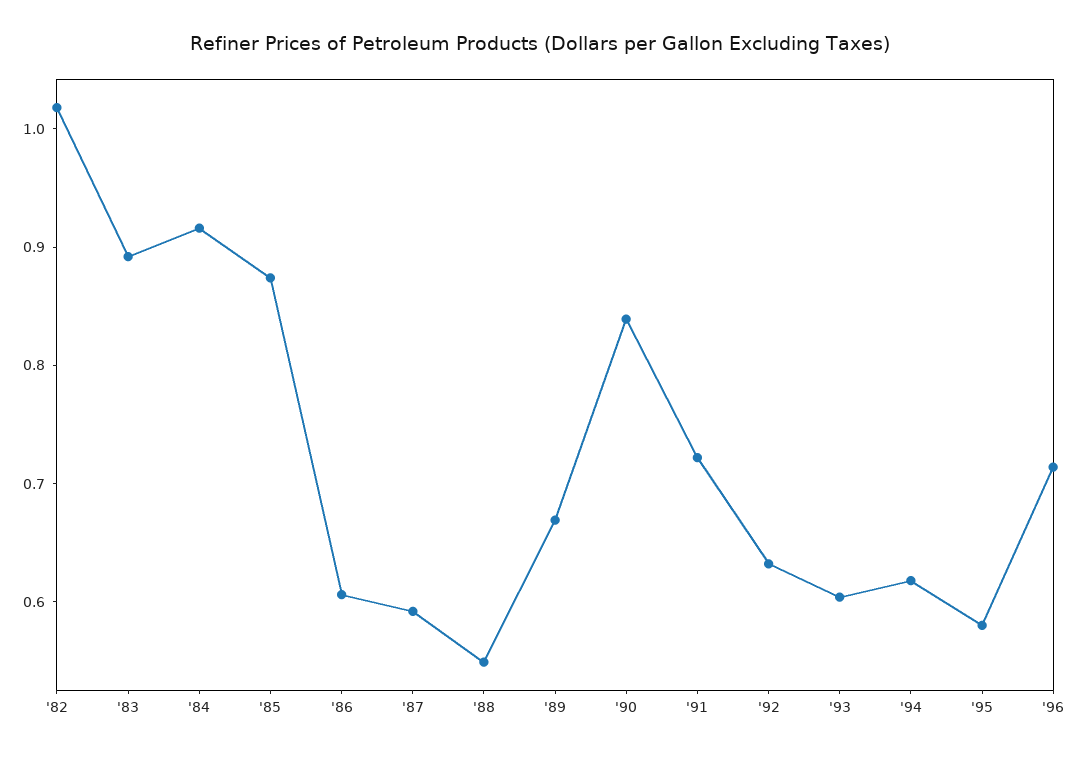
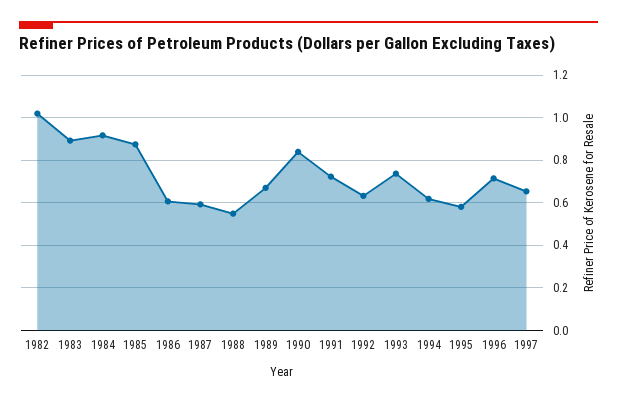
'93: 0.6 -> 0.75
1997: none -> 0.65

